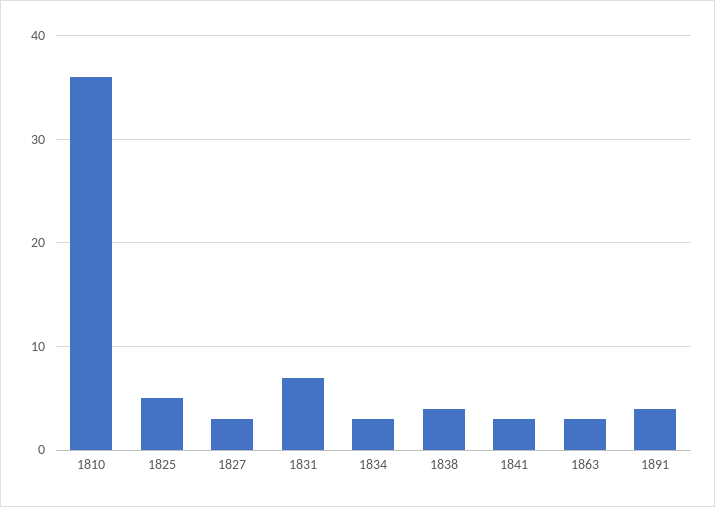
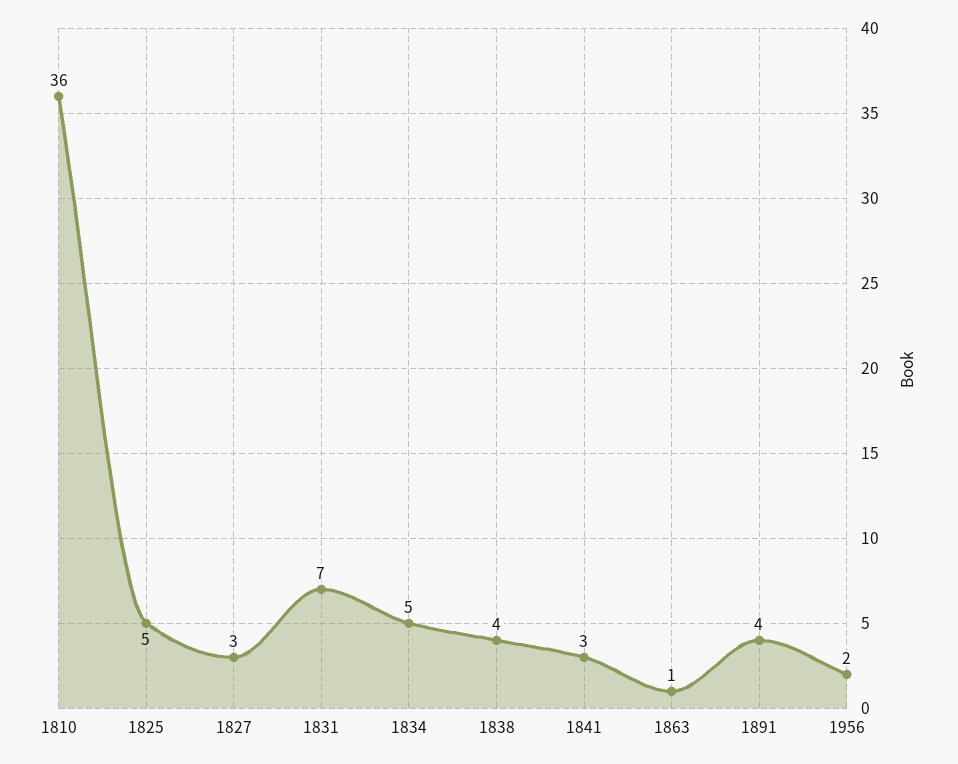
1834: 3 -> 5
1863: 3 -> 1
1956: none -> 2

